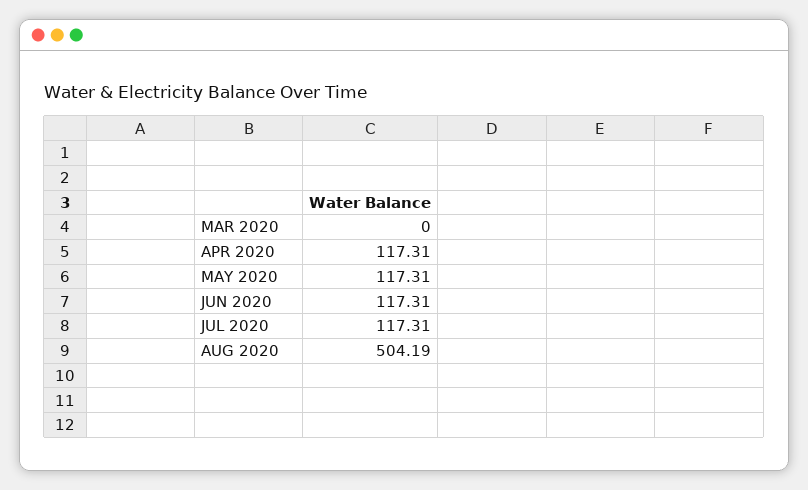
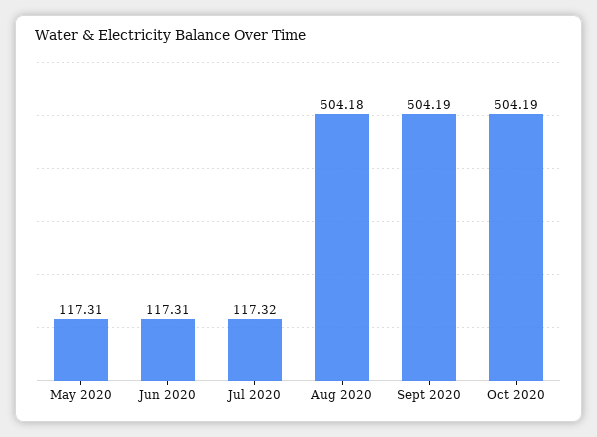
MAR 2020: 0 -> none
APR 2020: 117.31 -> none
JUL 2020: 117.31 -> 117.32
AUG 2020: 504.19 -> 504.18
Sept 2020: none -> 504.19
Oct 2020: none -> 504.19

